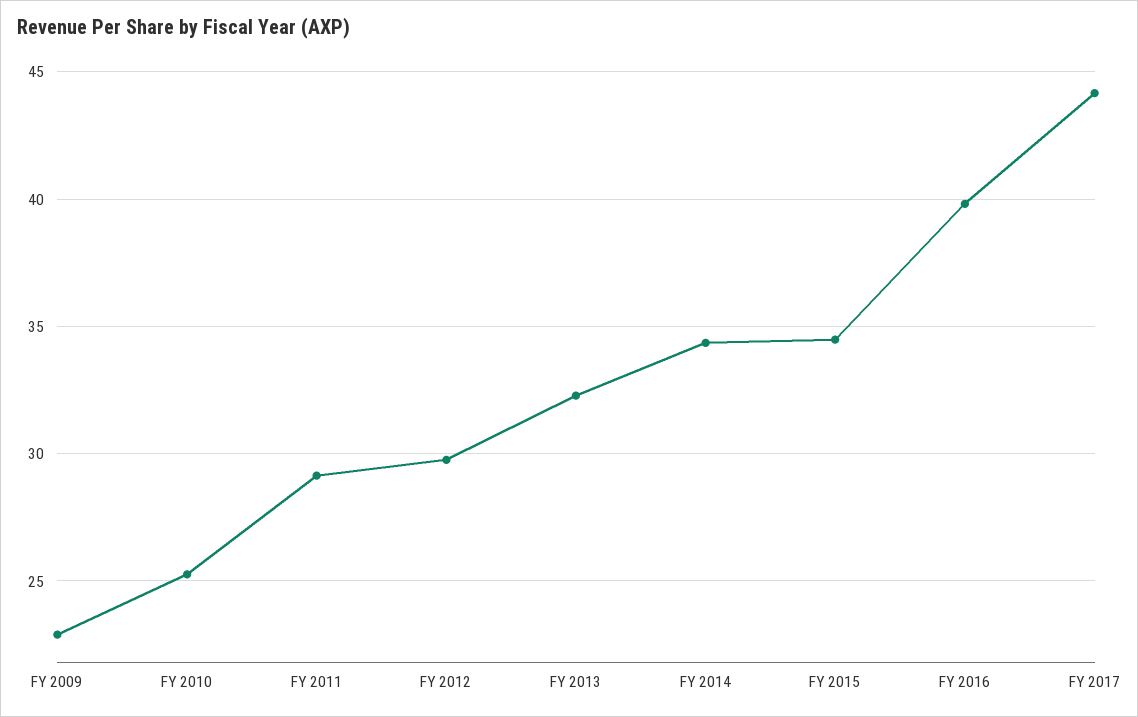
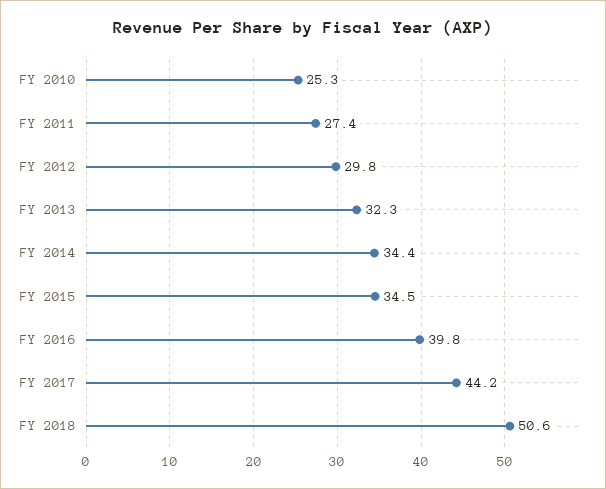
FY 2009: 23 -> none
FY 2011: 29 -> 27.4
FY 2018: none -> 50.6

